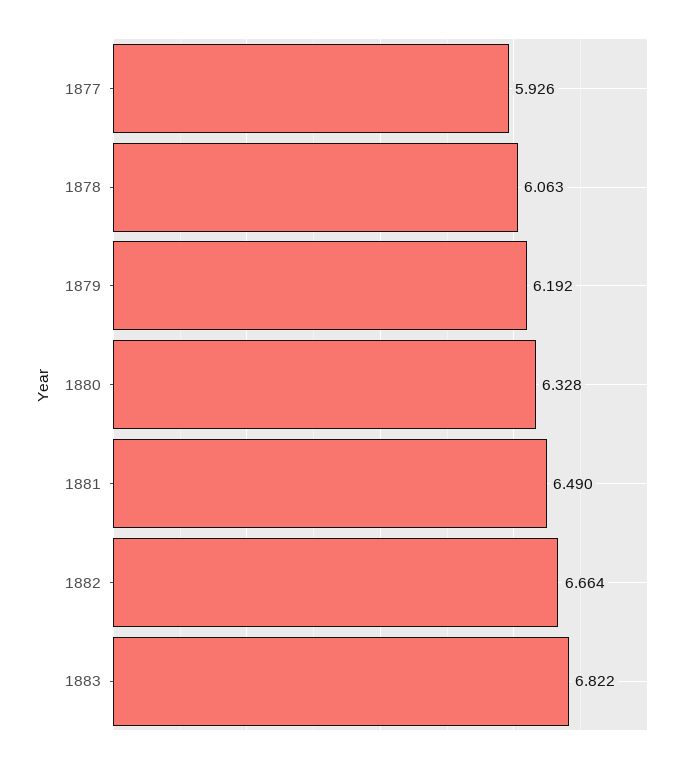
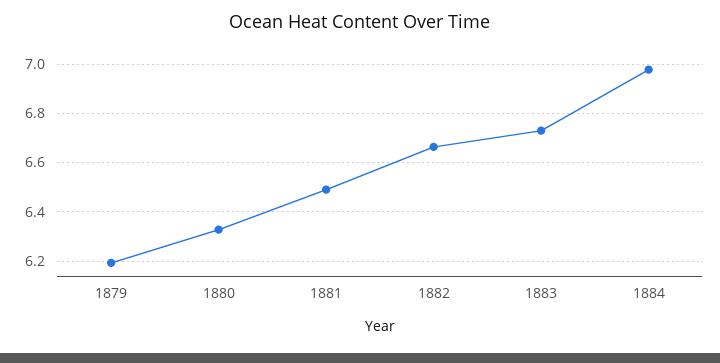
1877: 5.926 -> none
1878: 6.063 -> none
1883: 6.822 -> 6.725
1884: none -> 6.975

